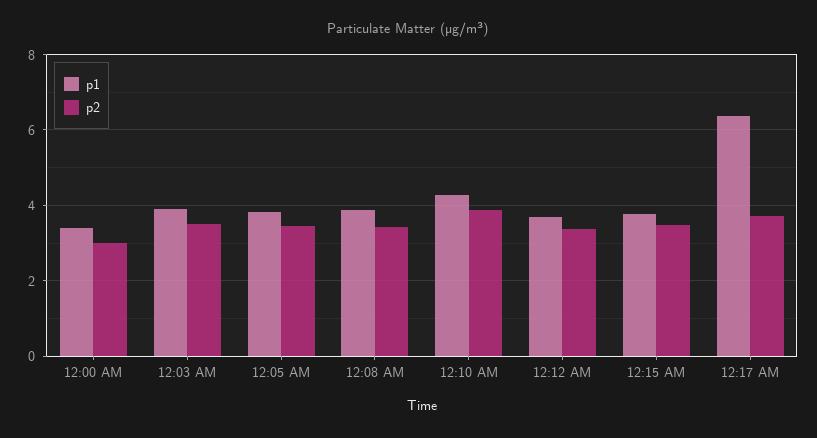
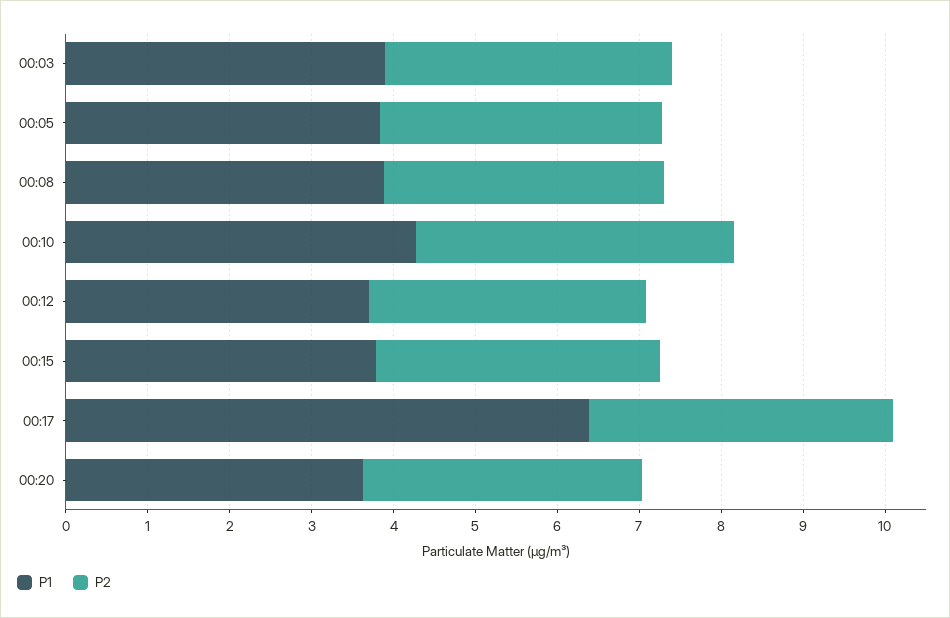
p1, 12:00 AM: 3.4 -> none
p2, 12:00 AM: 3 -> none
p1, 00:20: none -> 3.6
p2, 00:20: none -> 3.4

